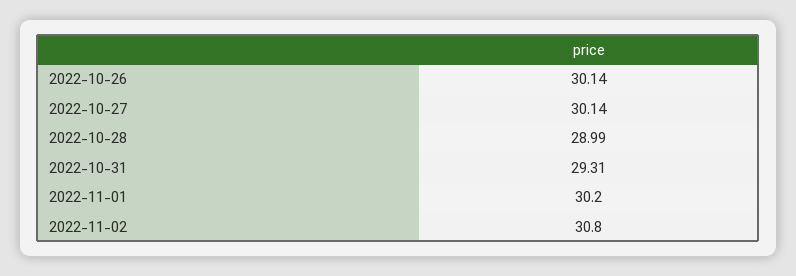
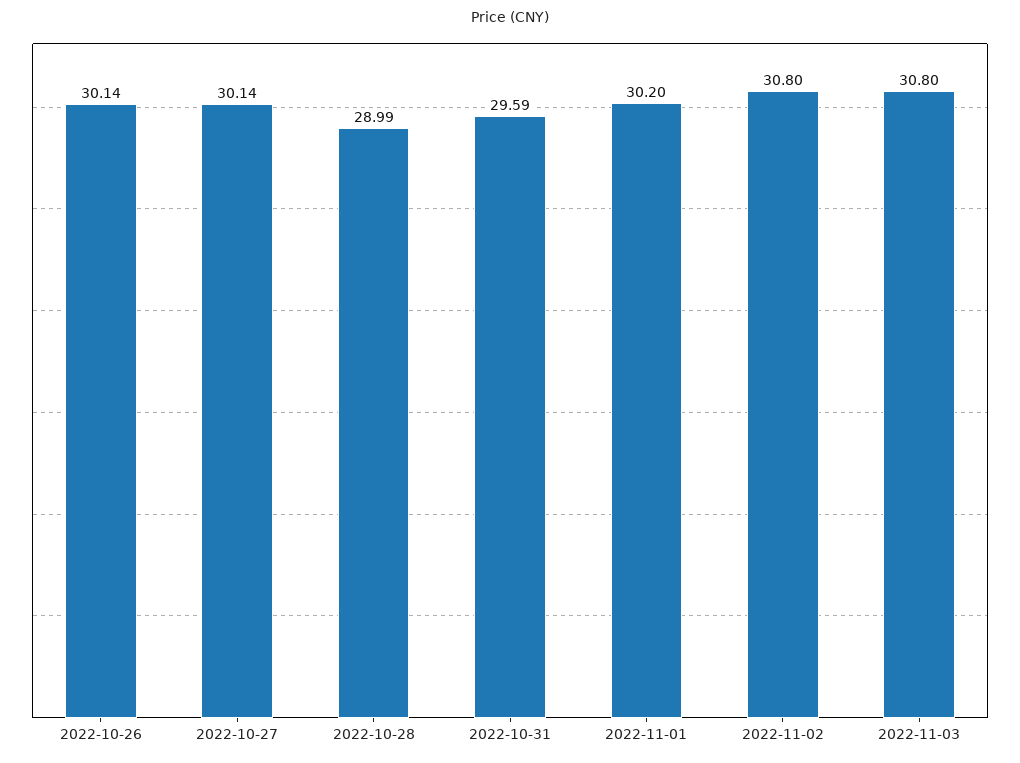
2022-10-31: 29.31 -> 29.59
2022-11-03: none -> 30.8

